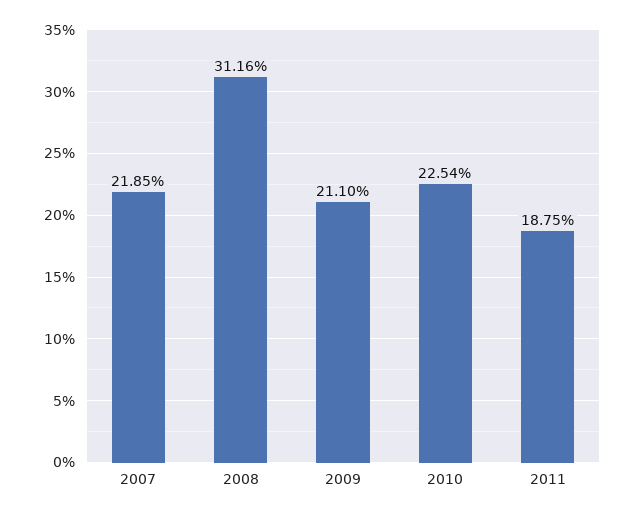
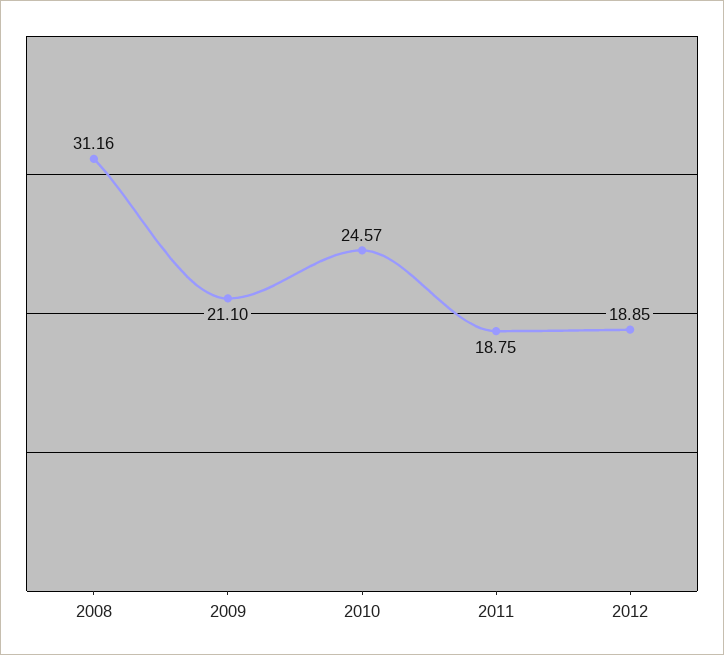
2007: 21.85 -> none
2010: 22.54 -> 24.57
2012: none -> 18.85

